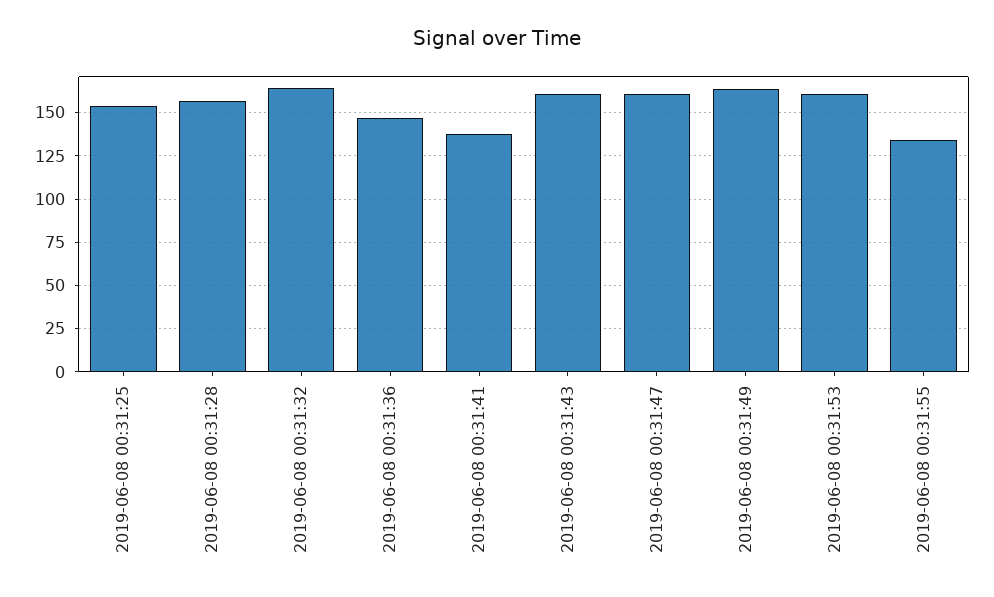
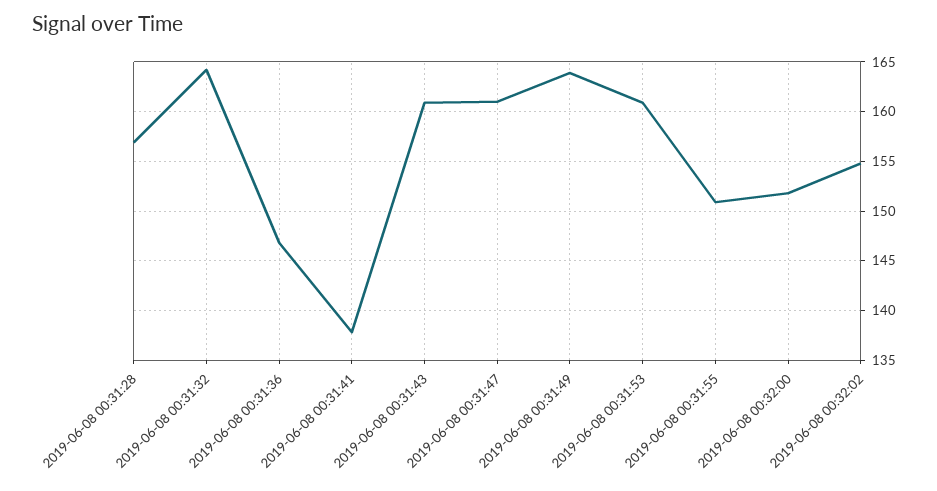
2019-06-08 00:31:25: 155 -> none
2019-06-08 00:31:55: 135 -> 151
2019-06-08 00:32:00: none -> 152
2019-06-08 00:32:02: none -> 155

